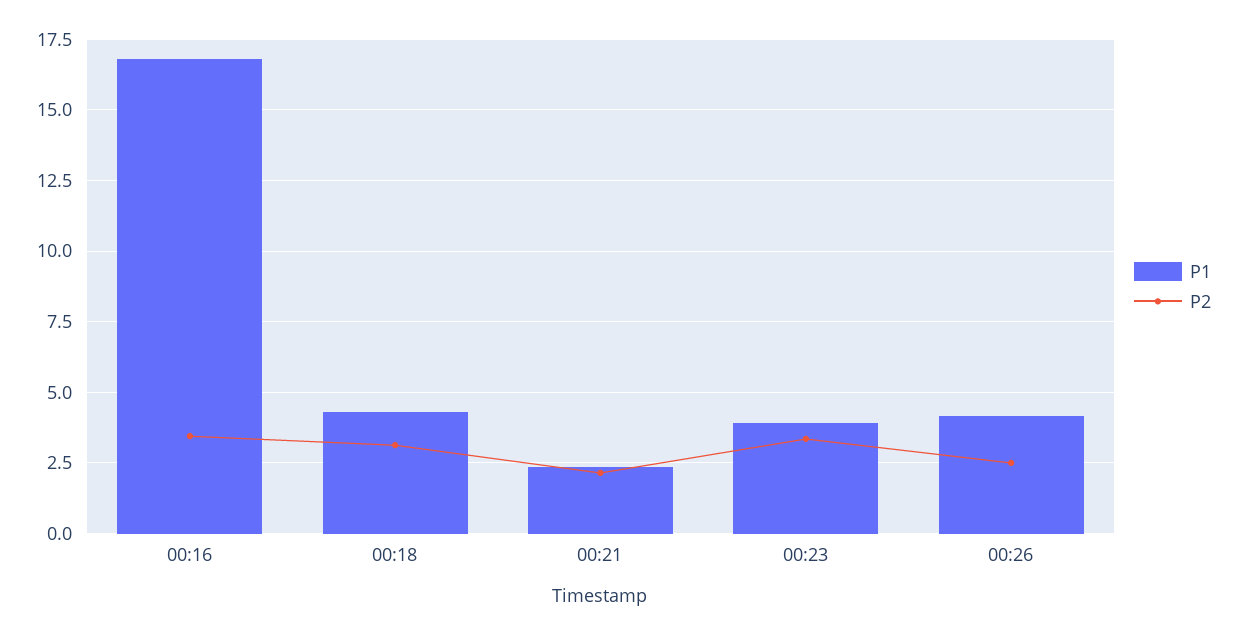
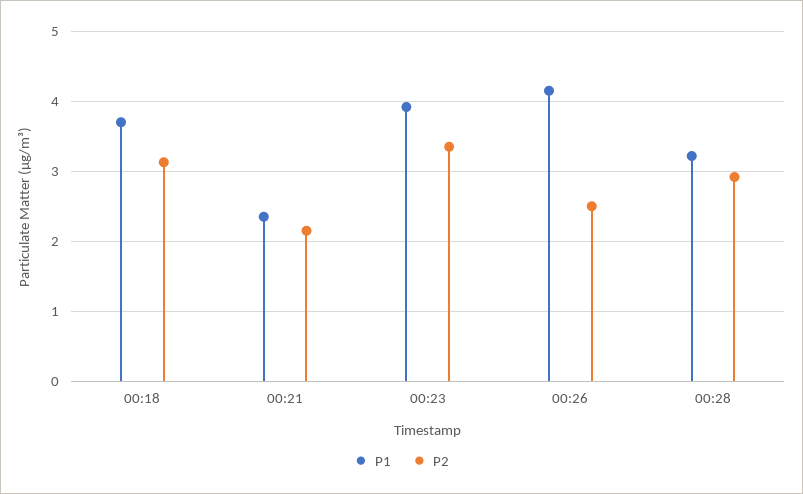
P1, 00:16: 16.75 -> none
P2, 00:16: 3.5 -> none
P1, 00:18: 4.25 -> 3.7
P1, 00:28: none -> 3.2
P2, 00:28: none -> 2.9

